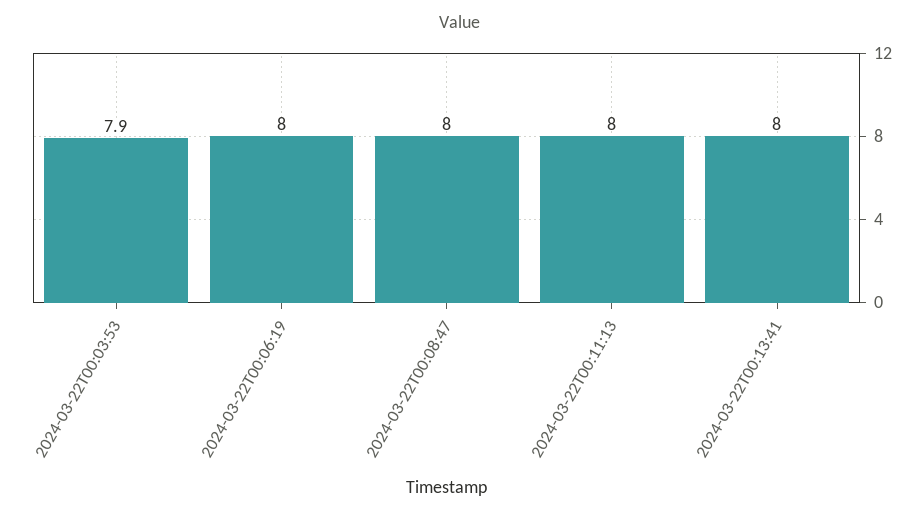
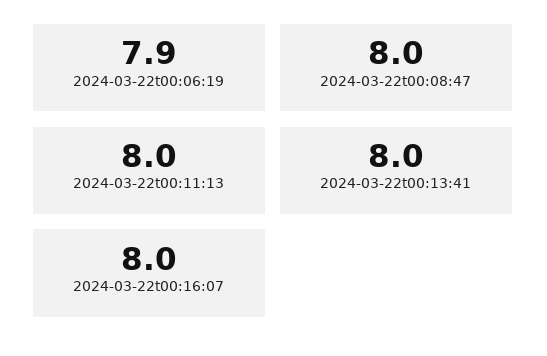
2024-03-22T00:03:53: 7.9 -> none
2024-03-22T00:06:19: 8 -> 7.9
2024-03-22t00:16:07: none -> 8

